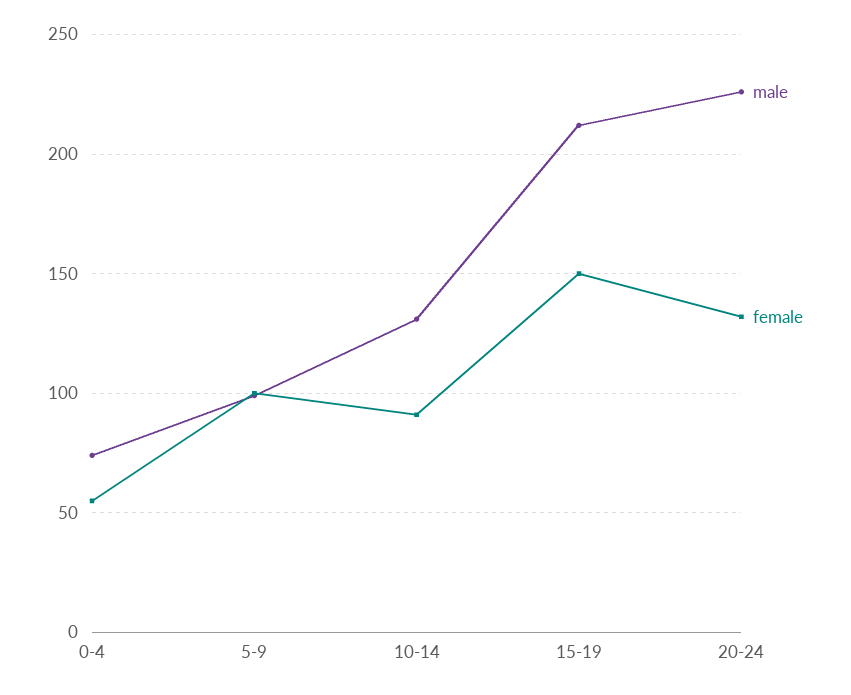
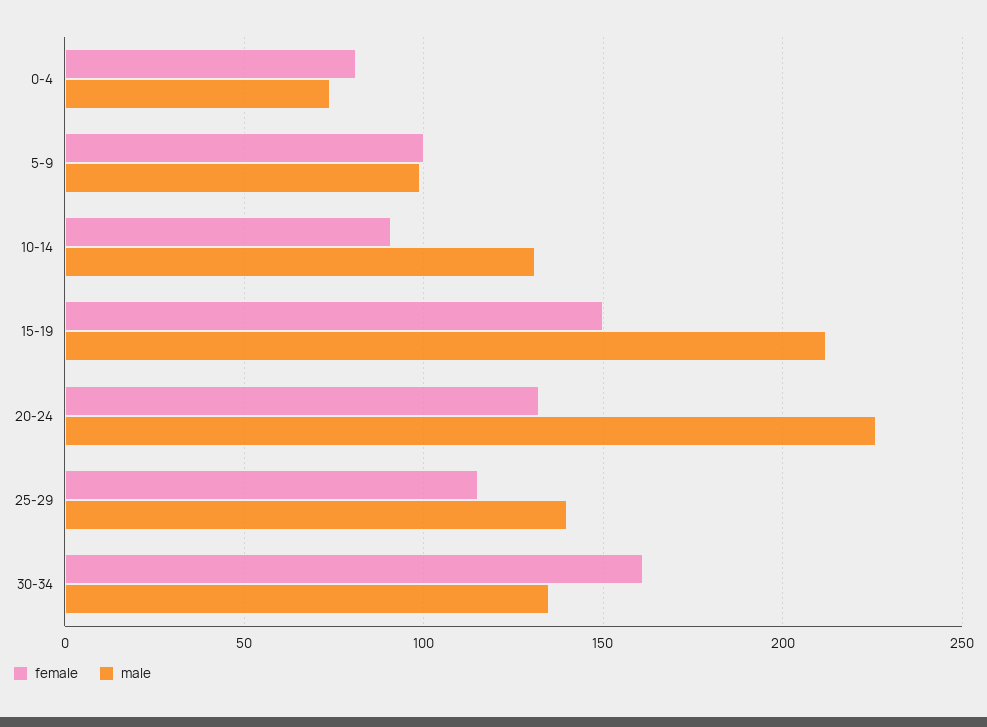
female, 0-4: 55 -> 80
female, 25-29: none -> 115
male, 25-29: none -> 140
female, 30-34: none -> 160
male, 30-34: none -> 135

